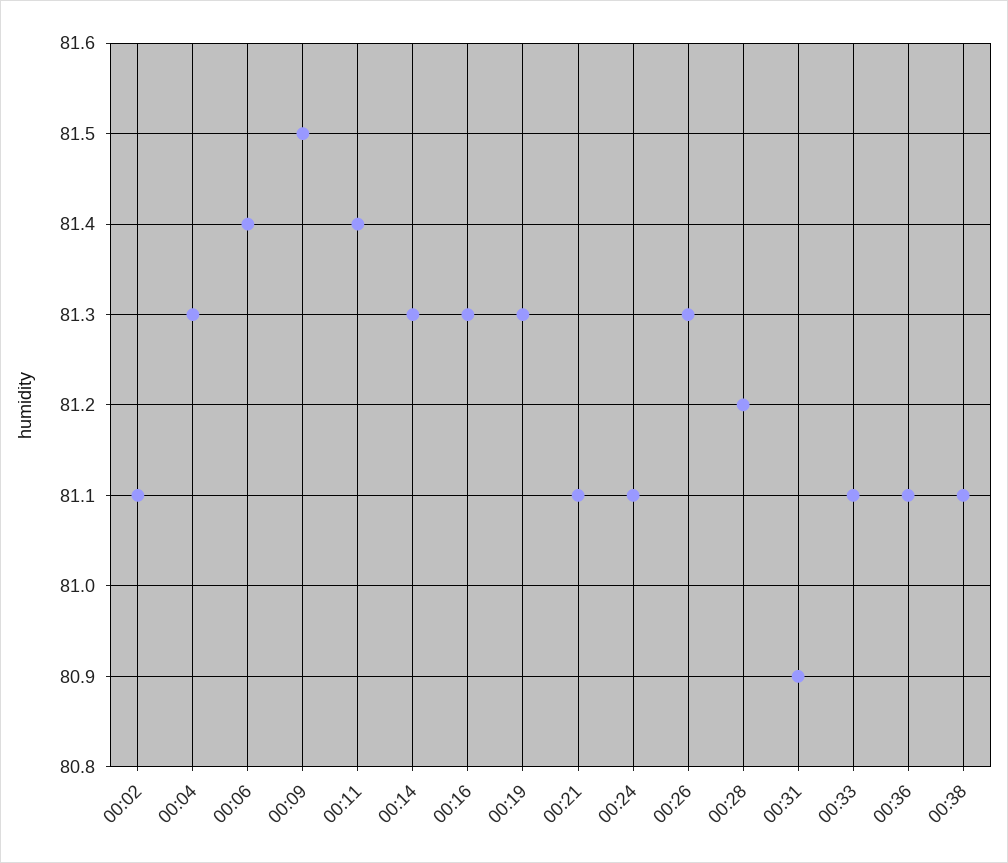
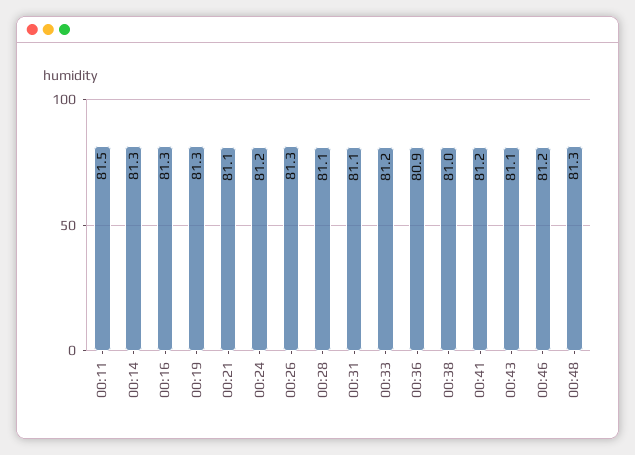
00:02: 81.1 -> none
00:04: 81.3 -> none
00:06: 81.4 -> none
00:09: 81.5 -> none
00:11: 81.4 -> 81.5
00:24: 81.1 -> 81.2
00:28: 81.2 -> 81.1
00:31: 80.9 -> 81.1
00:33: 81.1 -> 81.2
00:36: 81.1 -> 80.9
00:38: 81.1 -> 81
00:41: none -> 81.2
00:43: none -> 81.1
00:46: none -> 81.2
00:48: none -> 81.3

